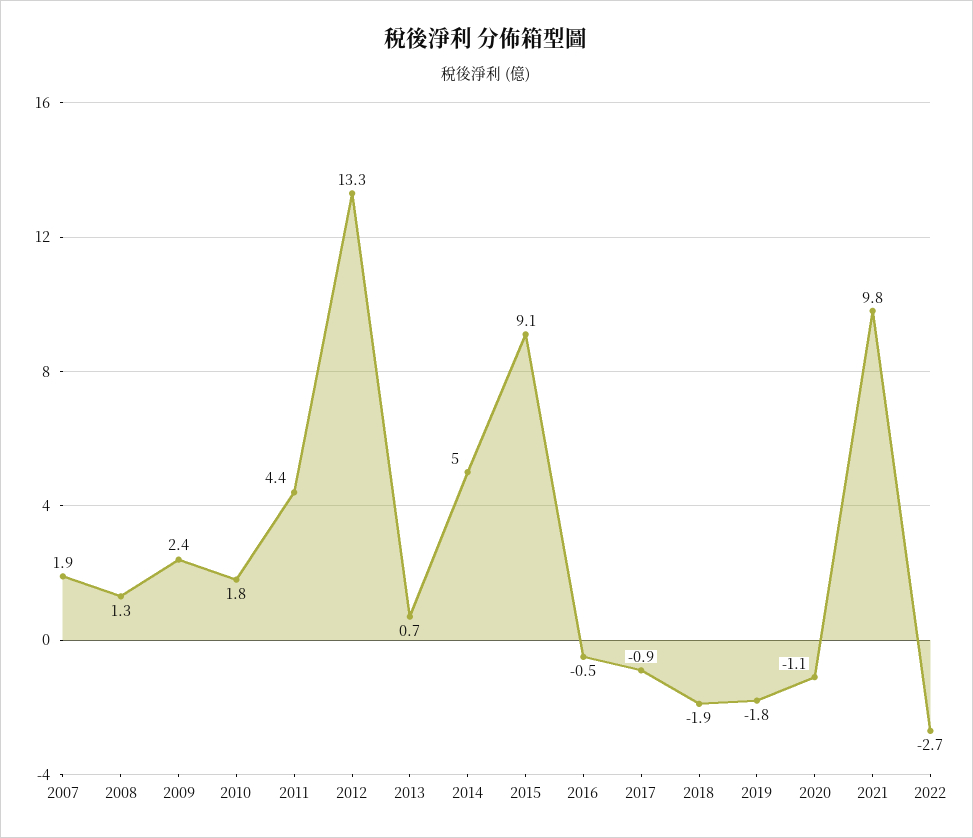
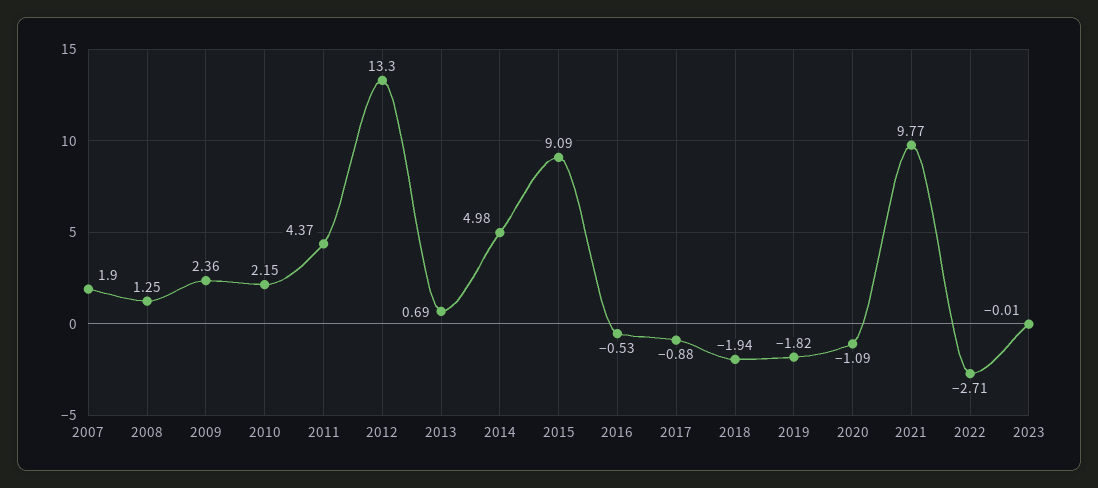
2010: 1.8 -> 2.15
2023: none -> -0.01

